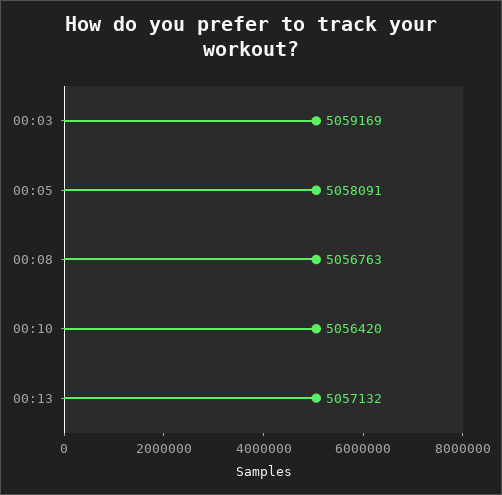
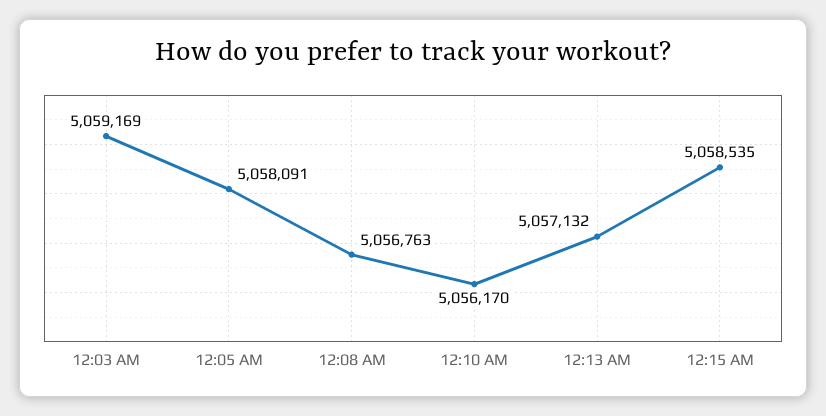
00:10: 5056420 -> 5056170
12:15 AM: none -> 5058535

